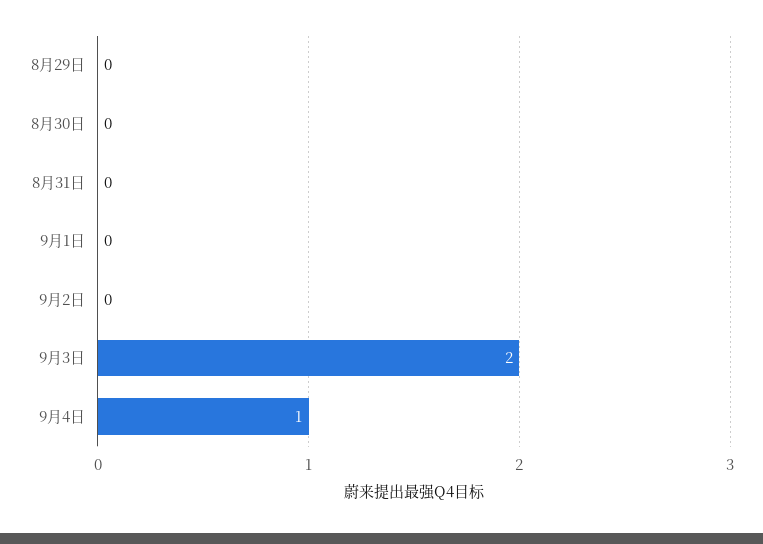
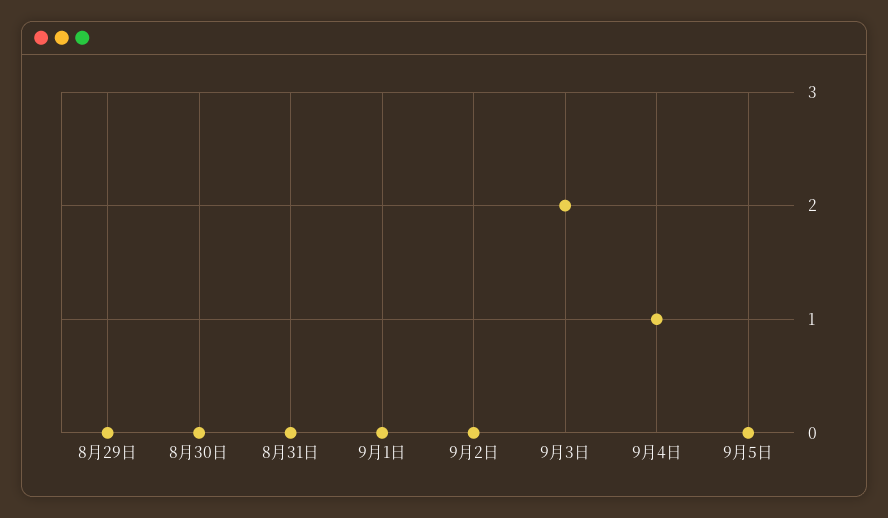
9月5日: none -> 0

